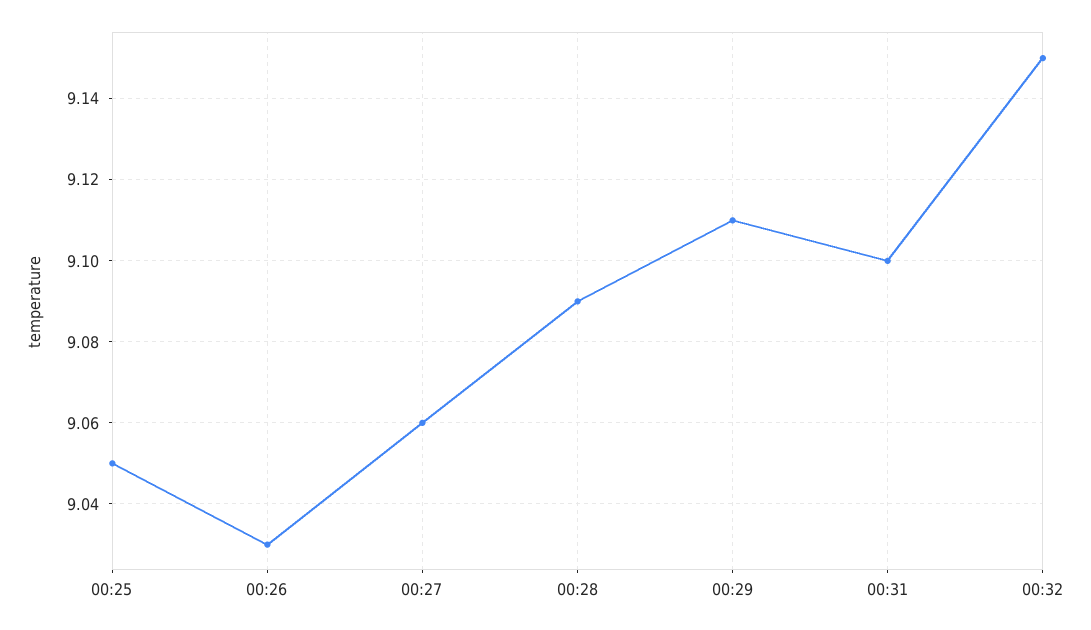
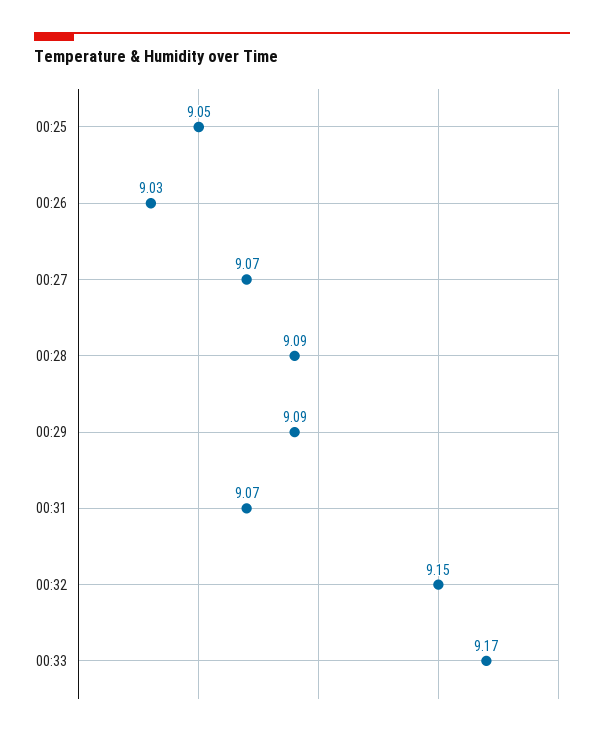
00:27: 9.06 -> 9.07
00:29: 9.11 -> 9.09
00:31: 9.1 -> 9.07
00:33: none -> 9.17

